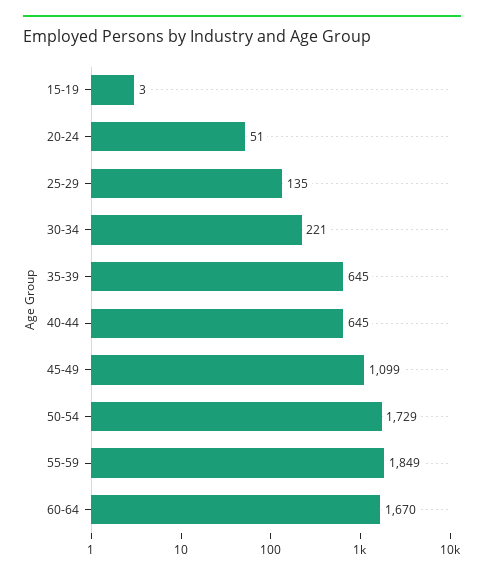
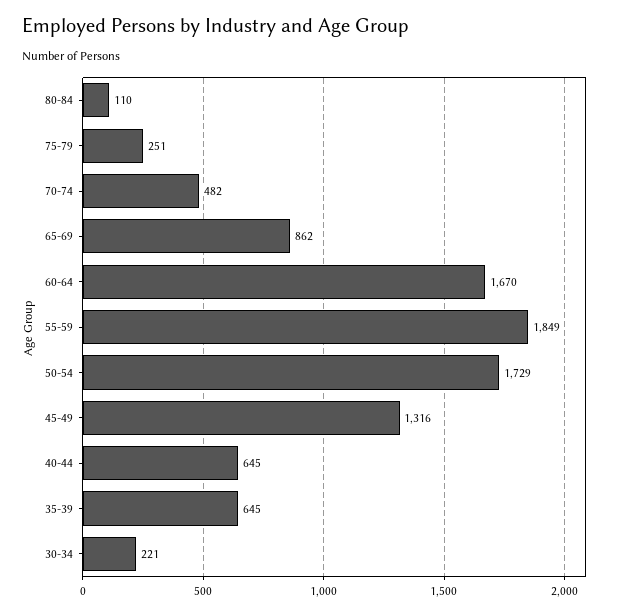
15-19: 3 -> none
20-24: 51 -> none
25-29: 135 -> none
45-49: 1099 -> 1316
80-84: none -> 110
75-79: none -> 251
70-74: none -> 482
65-69: none -> 862

